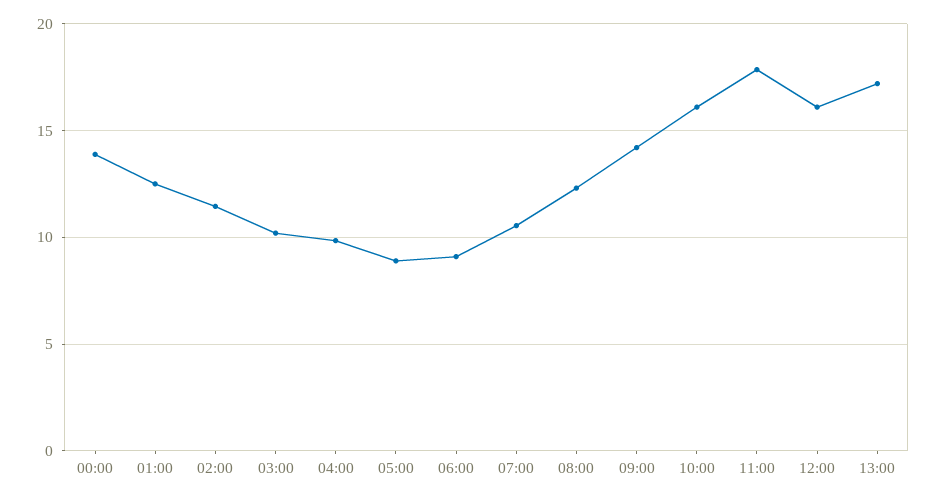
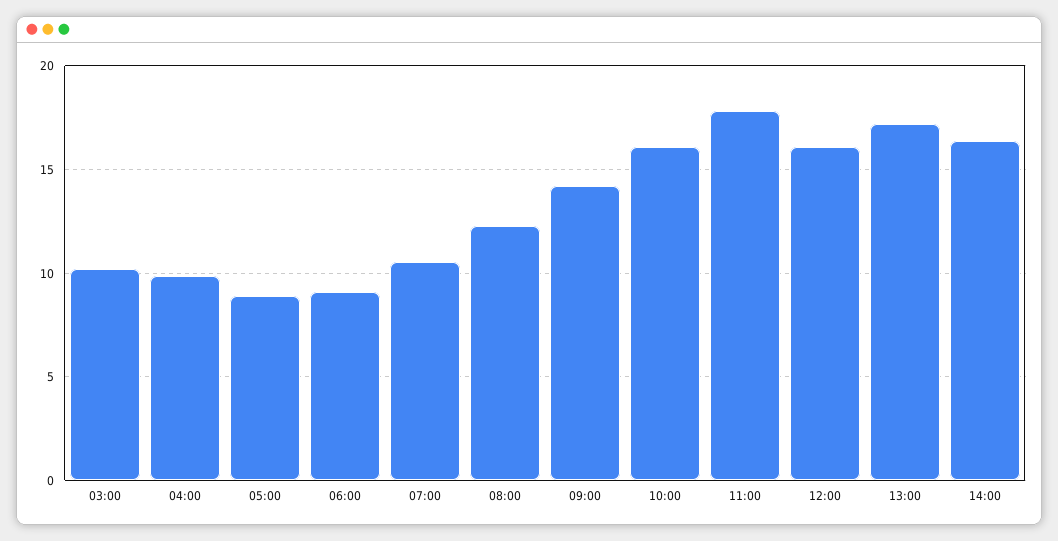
00:00: 14 -> none
01:00: 12.5 -> none
02:00: 11.5 -> none
14:00: none -> 16.5

